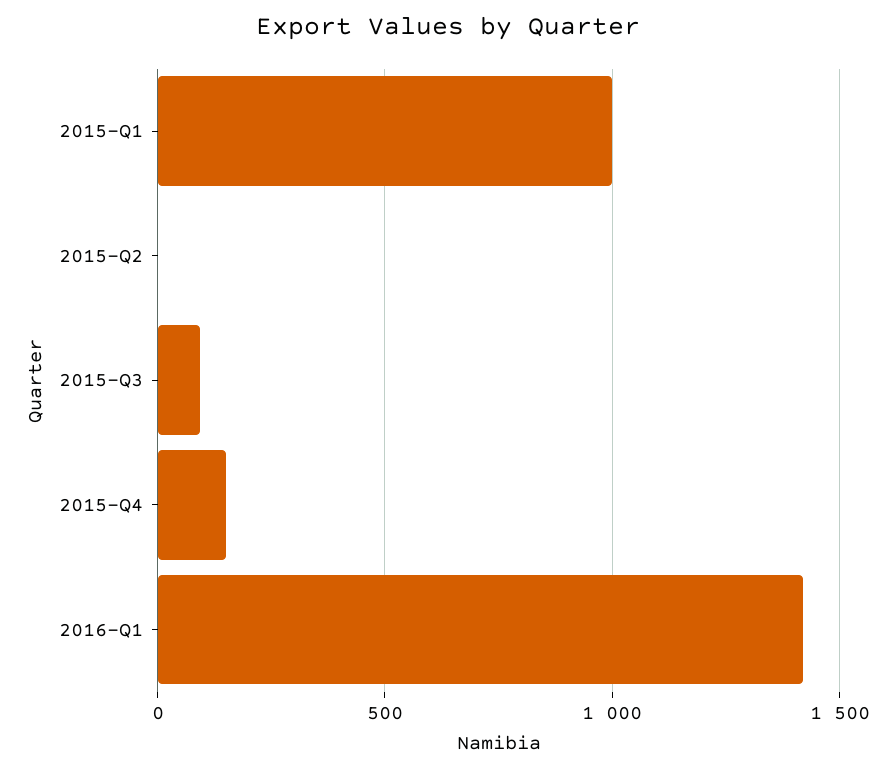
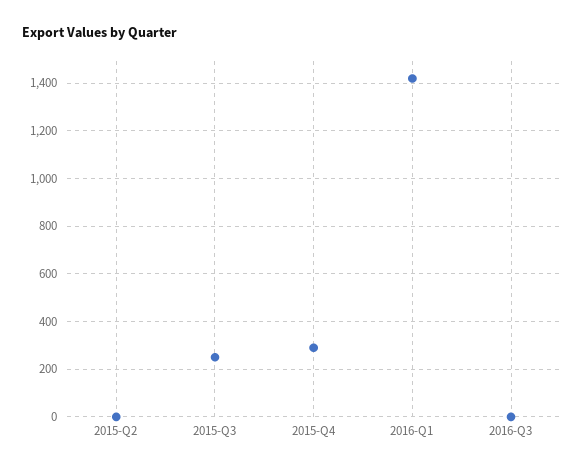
2015-Q1: 1000 -> none
2015-Q3: 100 -> 250
2015-Q4: 150 -> 300
2016-Q3: none -> 0

